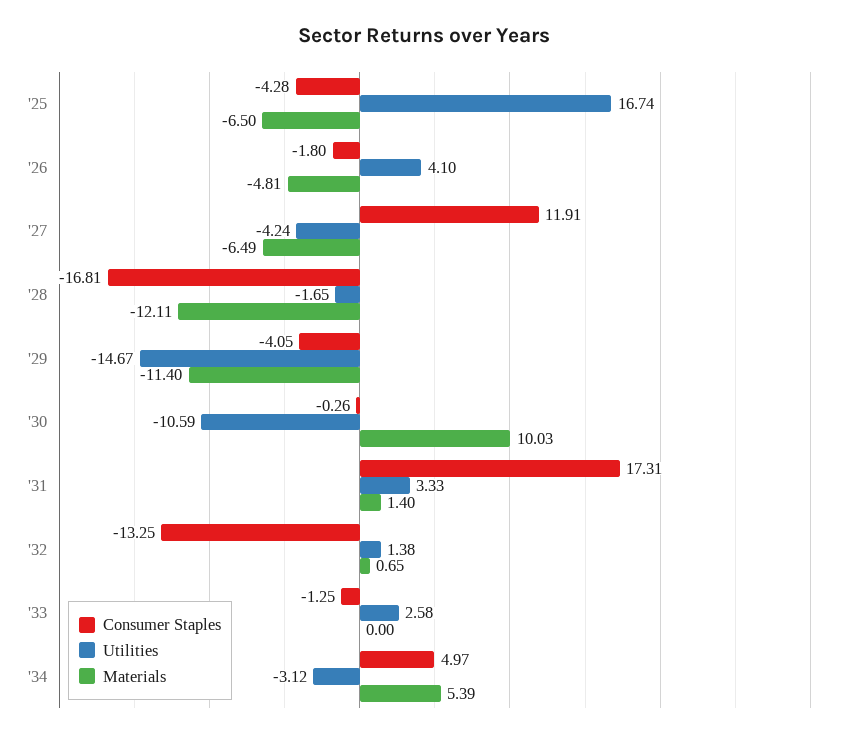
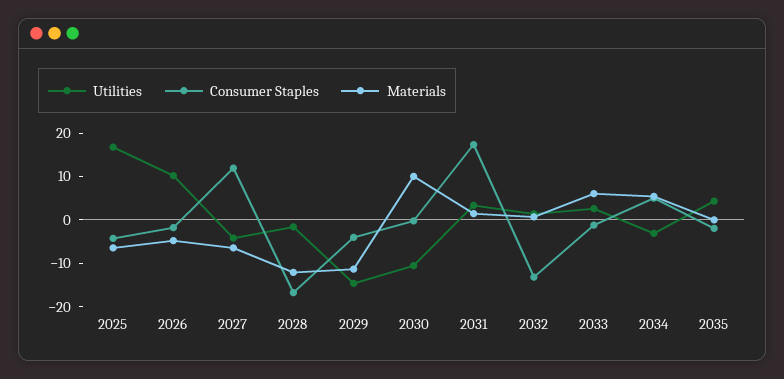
Utilities, '26: 4.1 -> 10
Materials, '33: 0 -> 6
Utilities, 2035: none -> 4
Consumer Staples, 2035: none -> -2
Materials, 2035: none -> 0

